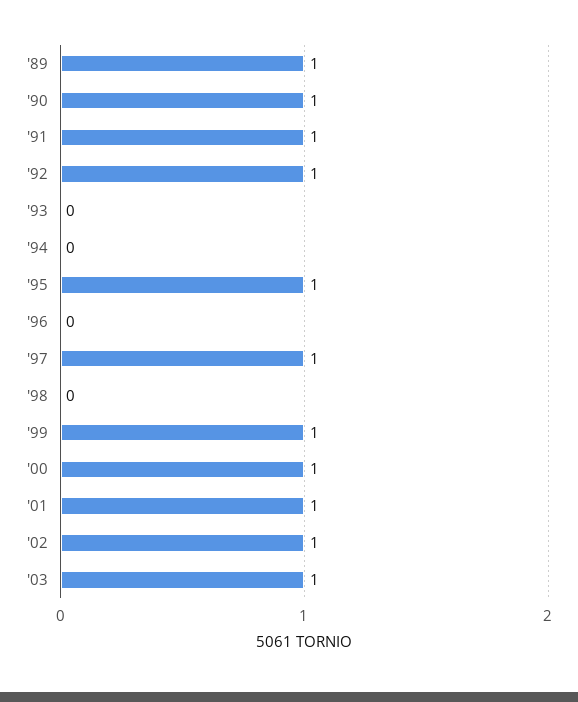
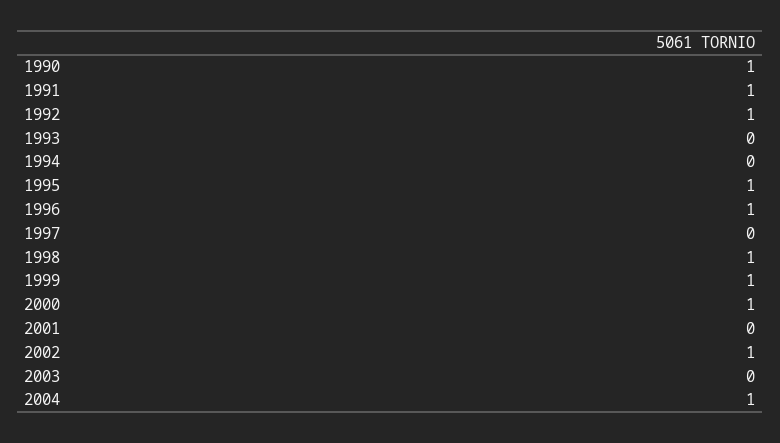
'89: 1 -> none
'96: 0 -> 1
'97: 1 -> 0
'98: 0 -> 1
'01: 1 -> 0
'03: 1 -> 0
2004: none -> 1

